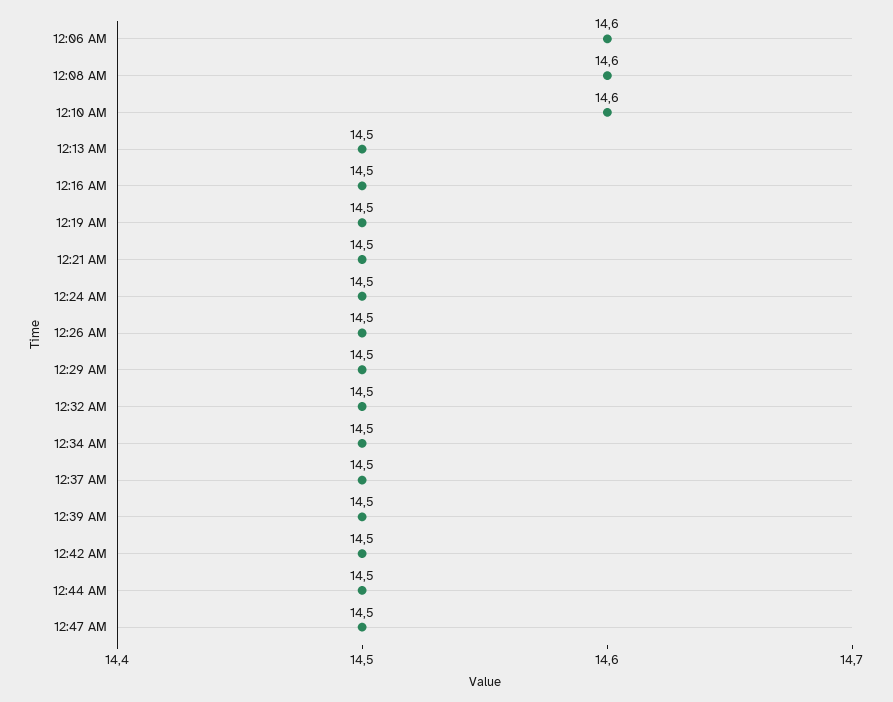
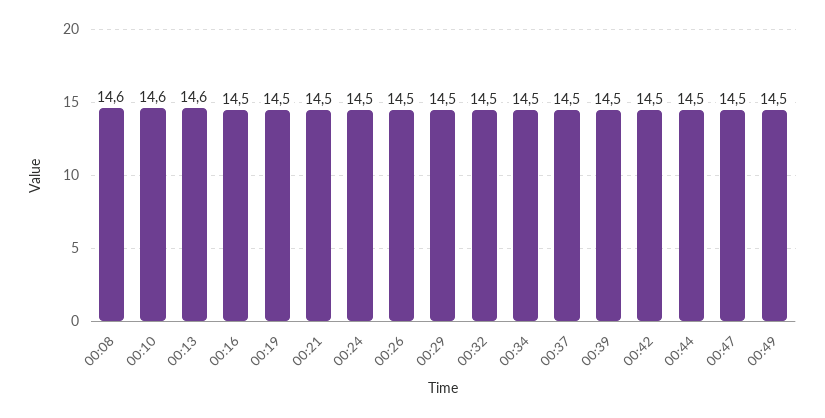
12:06 AM: 14.6 -> none
12:13 AM: 14.5 -> 14.6
00:49: none -> 14.5

